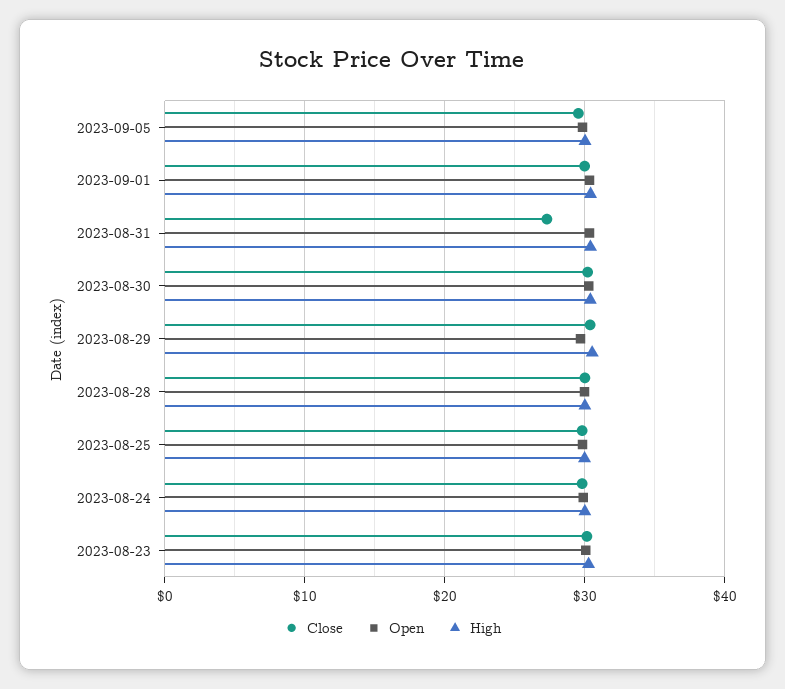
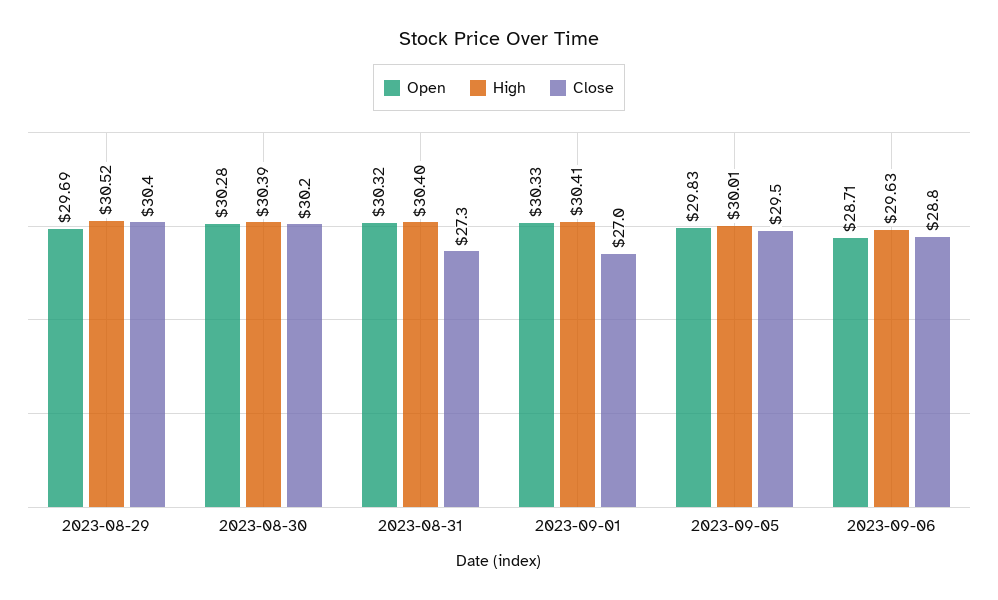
Close, 2023-09-01: 30 -> 27
Close, 2023-08-28: 30 -> none
Open, 2023-08-28: 30 -> none
High, 2023-08-28: 30 -> none
Close, 2023-08-25: 30 -> none
Open, 2023-08-25: 30 -> none
High, 2023-08-25: 30 -> none
Close, 2023-08-24: 30 -> none
Open, 2023-08-24: 30 -> none
High, 2023-08-24: 30 -> none
Close, 2023-08-23: 30 -> none
Open, 2023-08-23: 30 -> none
High, 2023-08-23: 30 -> none
Open, 2023-09-06: none -> 28.71
High, 2023-09-06: none -> 29.63
Close, 2023-09-06: none -> 28.8

